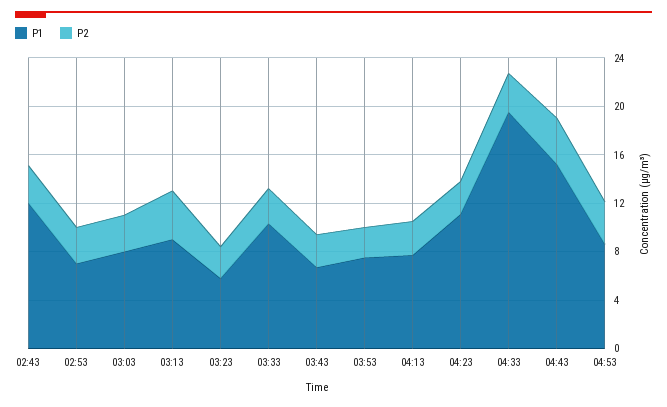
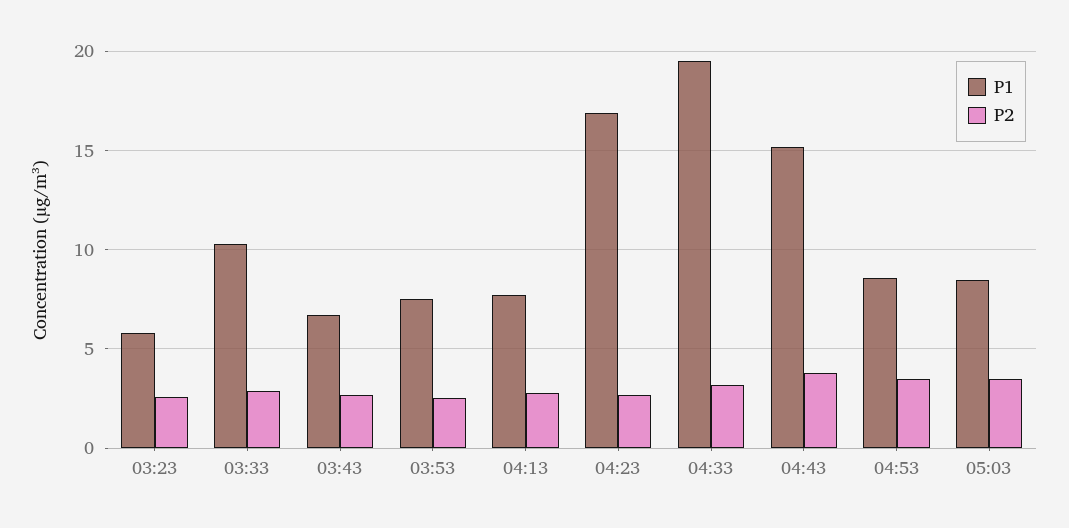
P1, 02:43: 12 -> none
P2, 02:43: 3 -> none
P1, 02:53: 7 -> none
P2, 02:53: 3 -> none
P1, 03:03: 8 -> none
P2, 03:03: 3 -> none
P1, 03:13: 9 -> none
P2, 03:13: 4 -> none
P1, 04:23: 11 -> 17
P1, 05:03: none -> 8.5
P2, 05:03: none -> 3.5

